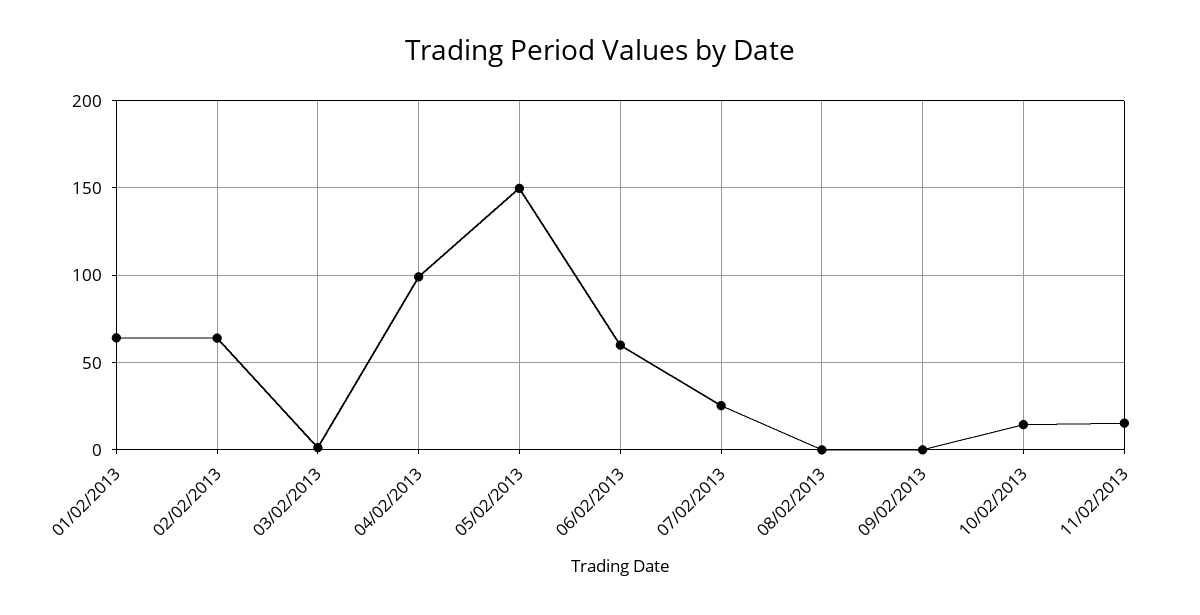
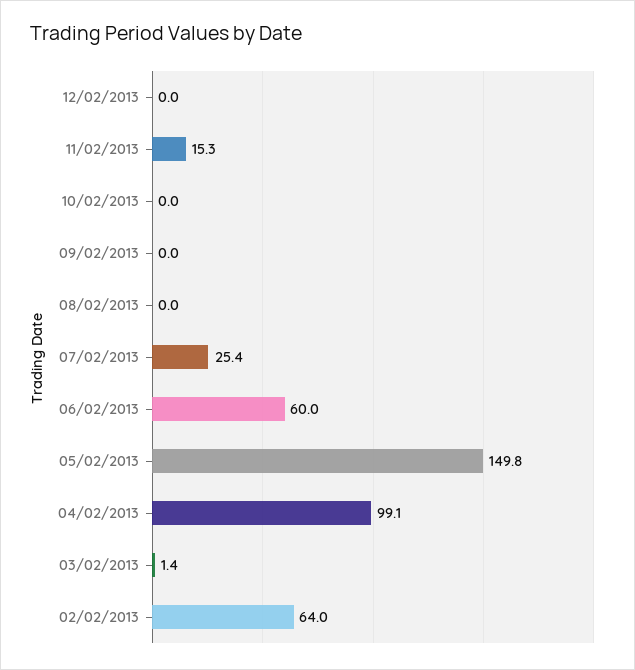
01/02/2013: 65 -> none
10/02/2013: 15 -> 0
12/02/2013: none -> 0

